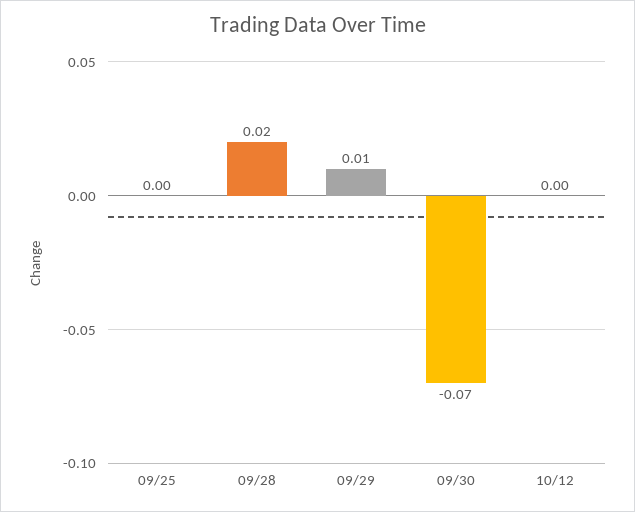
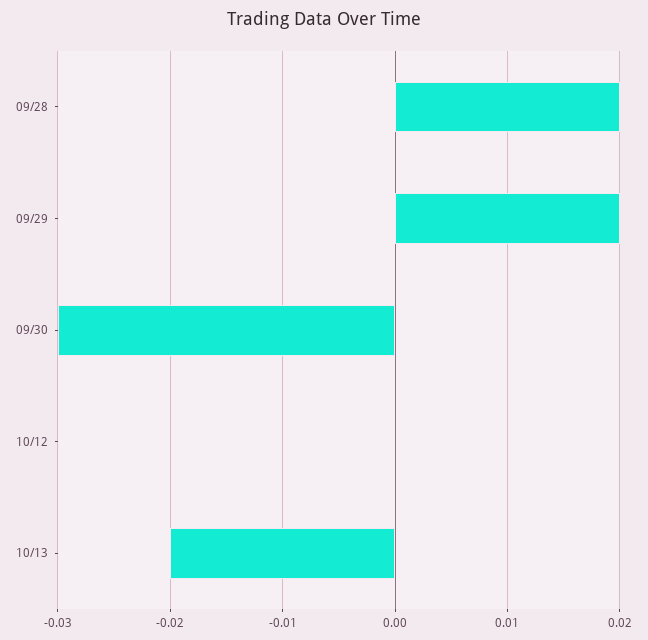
09/25: 0 -> none
09/29: 0.01 -> 0.02
09/30: -0.07 -> -0.03
10/13: none -> -0.02

